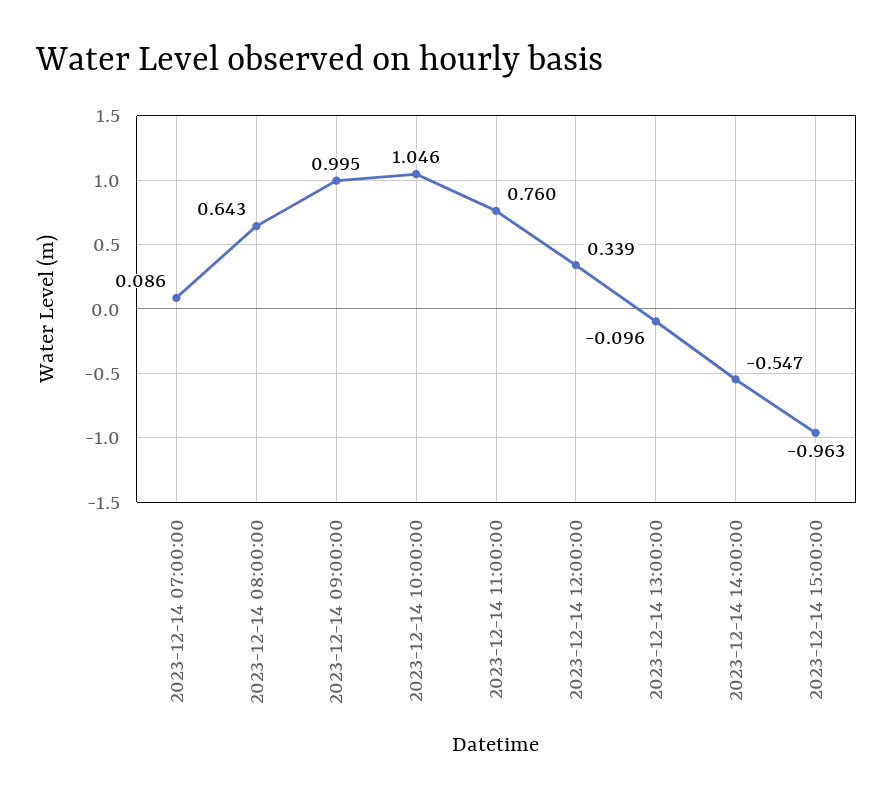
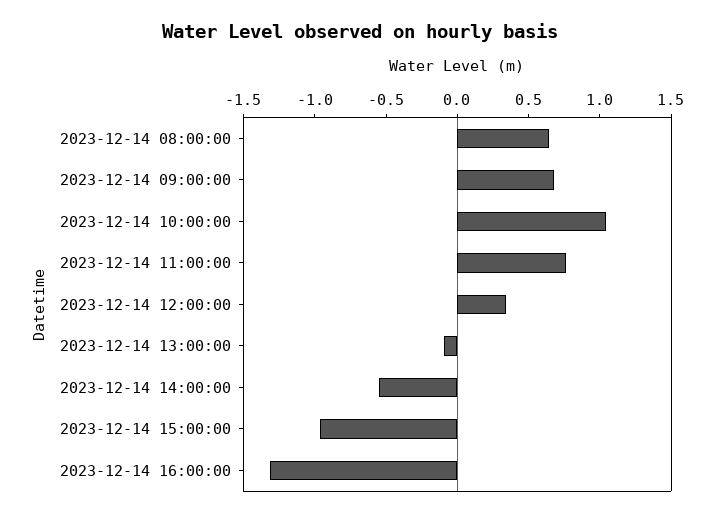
2023-12-14 07:00:00: 0.086 -> none
2023-12-14 09:00:00: 0.995 -> 0.7
2023-12-14 16:00:00: none -> -1.3

